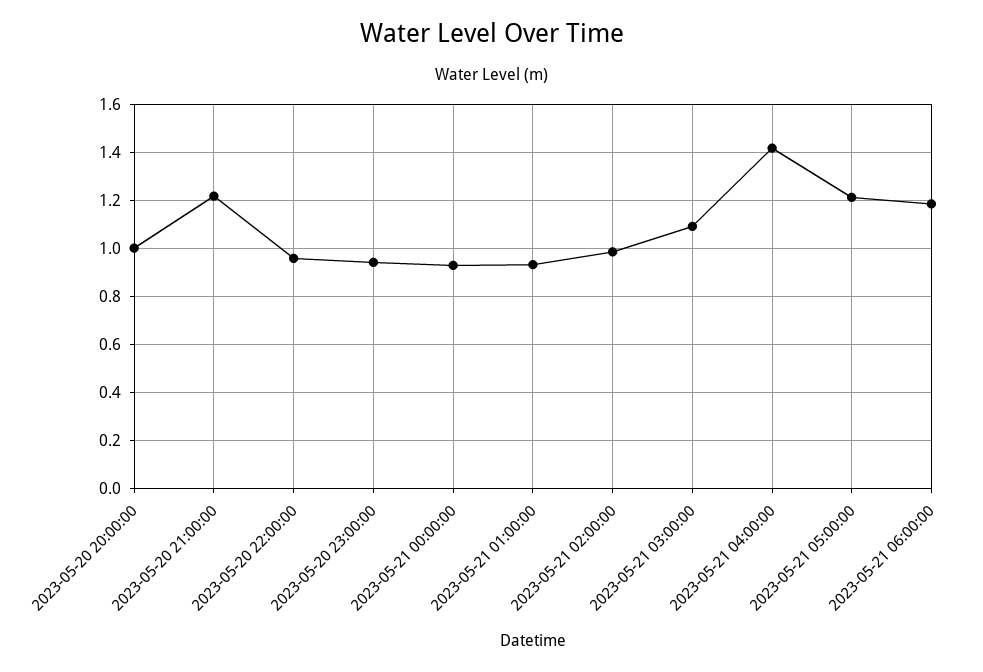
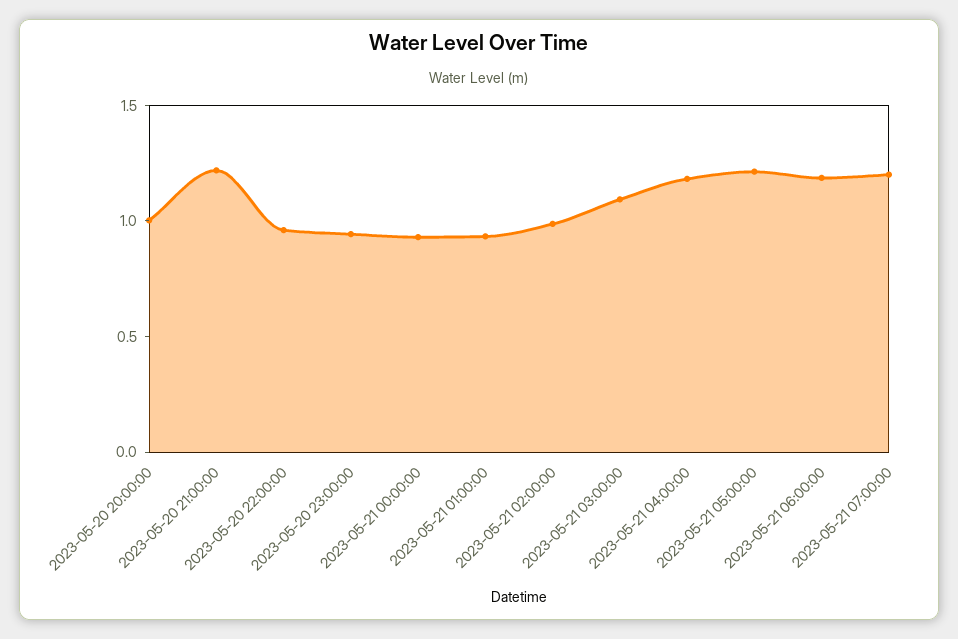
2023-05-21 04:00:00: 1.425 -> 1.2
2023-05-21 07:00:00: none -> 1.2

